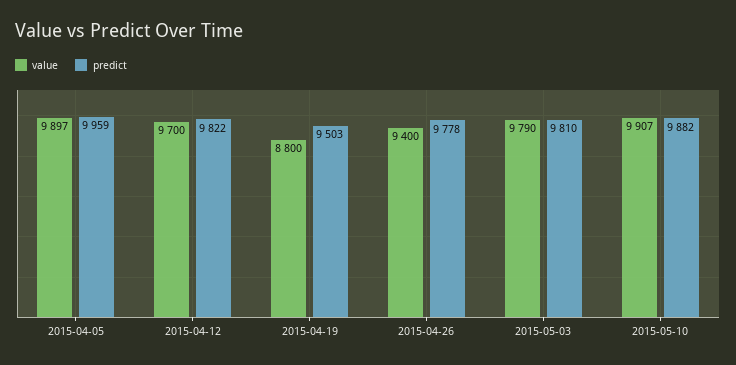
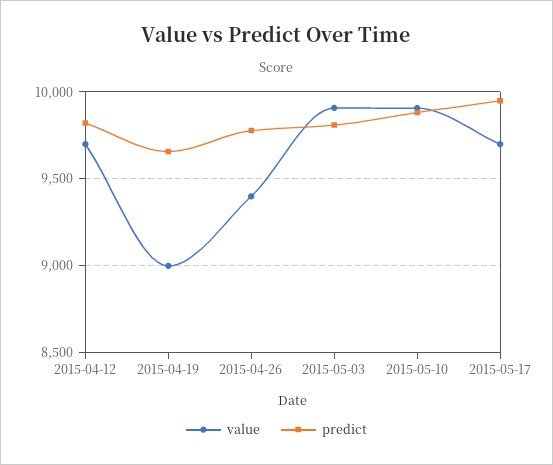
value, 2015-04-05: 9897 -> none
predict, 2015-04-05: 9959 -> none
value, 2015-04-19: 8800 -> 9000
predict, 2015-04-19: 9503 -> 9650
value, 2015-05-03: 9790 -> 9900
value, 2015-05-17: none -> 9700
predict, 2015-05-17: none -> 9950

